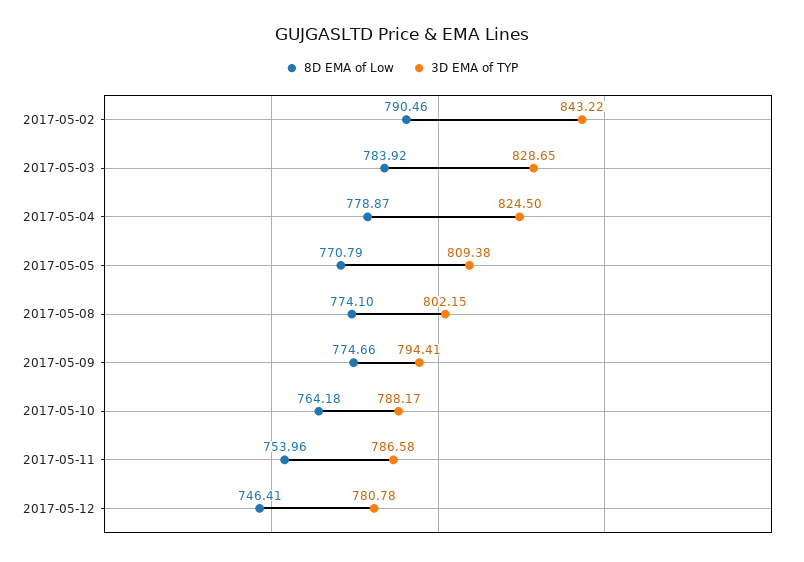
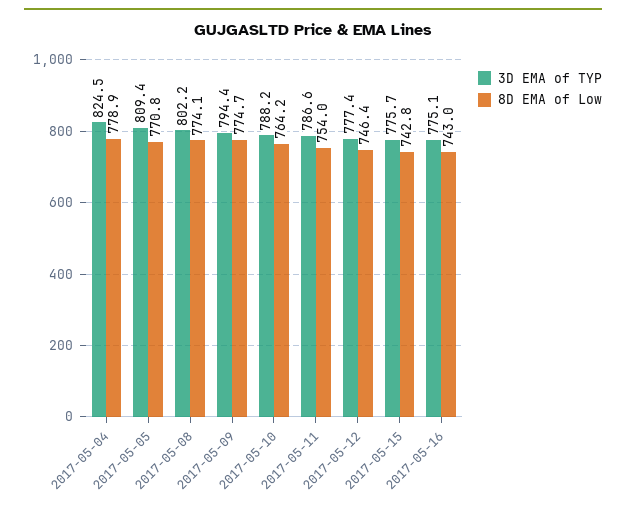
8D EMA of Low, 2017-05-02: 790.46 -> none
3D EMA of TYP, 2017-05-02: 843.22 -> none
8D EMA of Low, 2017-05-03: 783.92 -> none
3D EMA of TYP, 2017-05-03: 828.65 -> none
3D EMA of TYP, 2017-05-12: 780.78 -> 777.4
3D EMA of TYP, 2017-05-15: none -> 775.7
8D EMA of Low, 2017-05-15: none -> 742.8
3D EMA of TYP, 2017-05-16: none -> 775.1
8D EMA of Low, 2017-05-16: none -> 743

